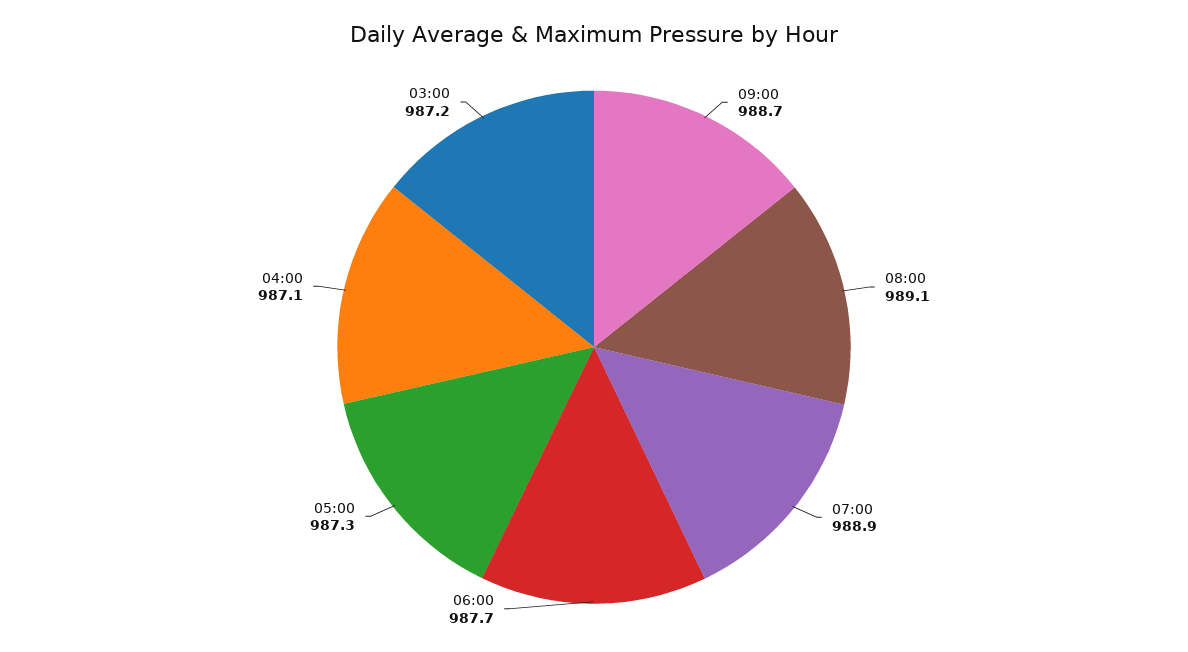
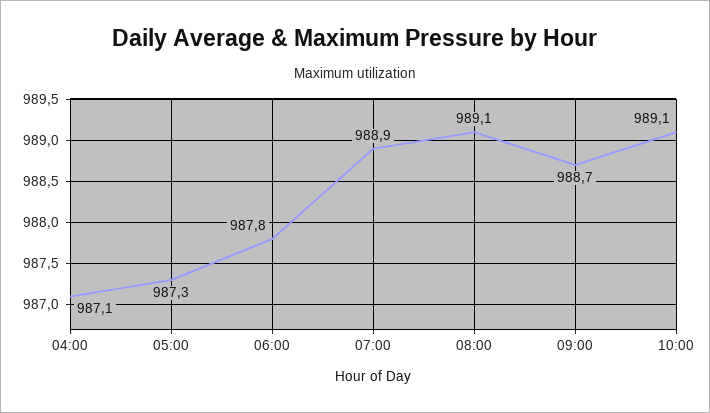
06:00: 987.7 -> 987.8
03:00: 987.2 -> none
10:00: none -> 989.1

